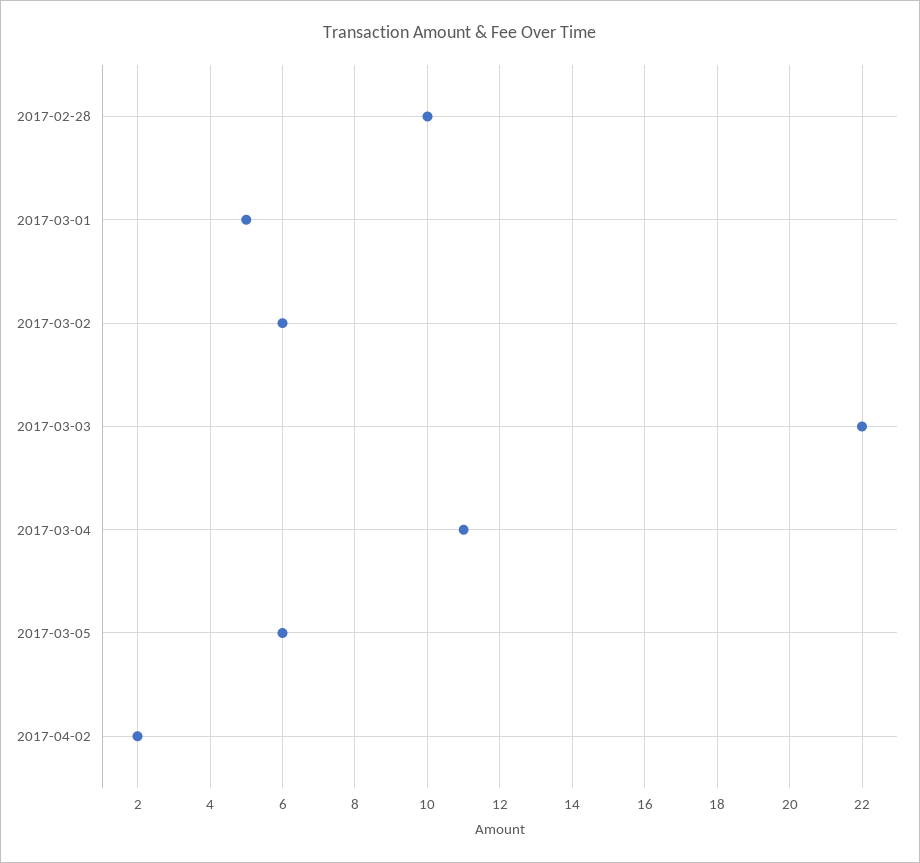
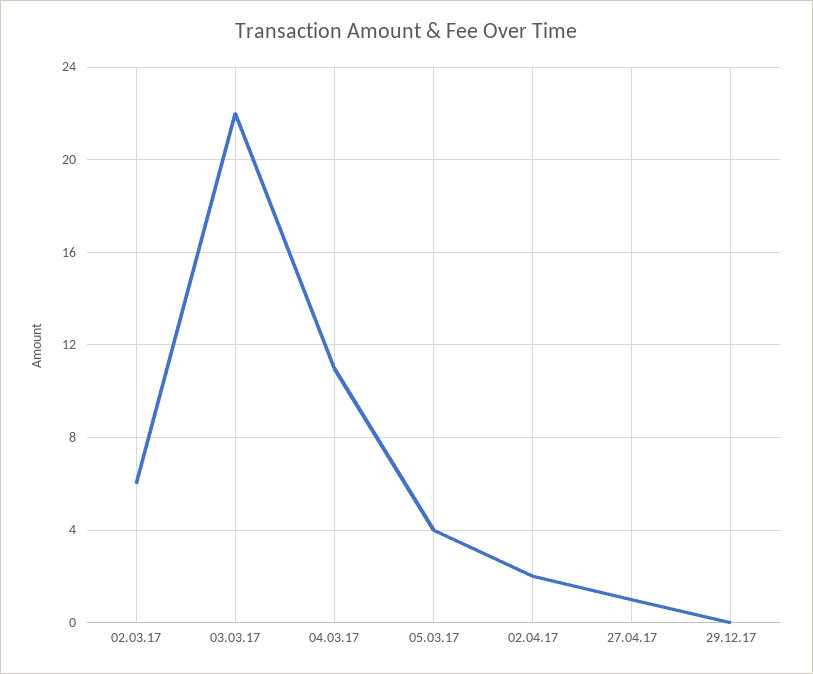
2017-02-28: 10 -> none
2017-03-01: 5 -> none
2017-03-05: 6 -> 4
27.04.17: none -> 1
29.12.17: none -> 0

